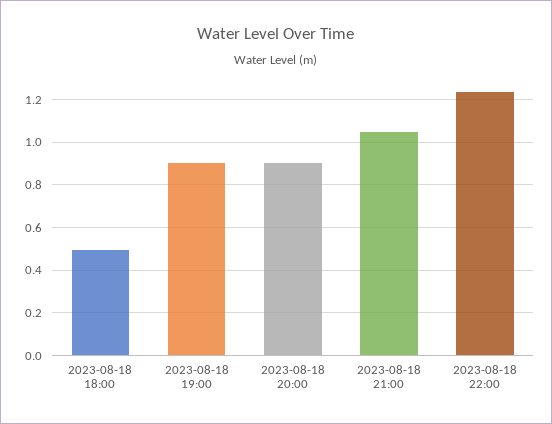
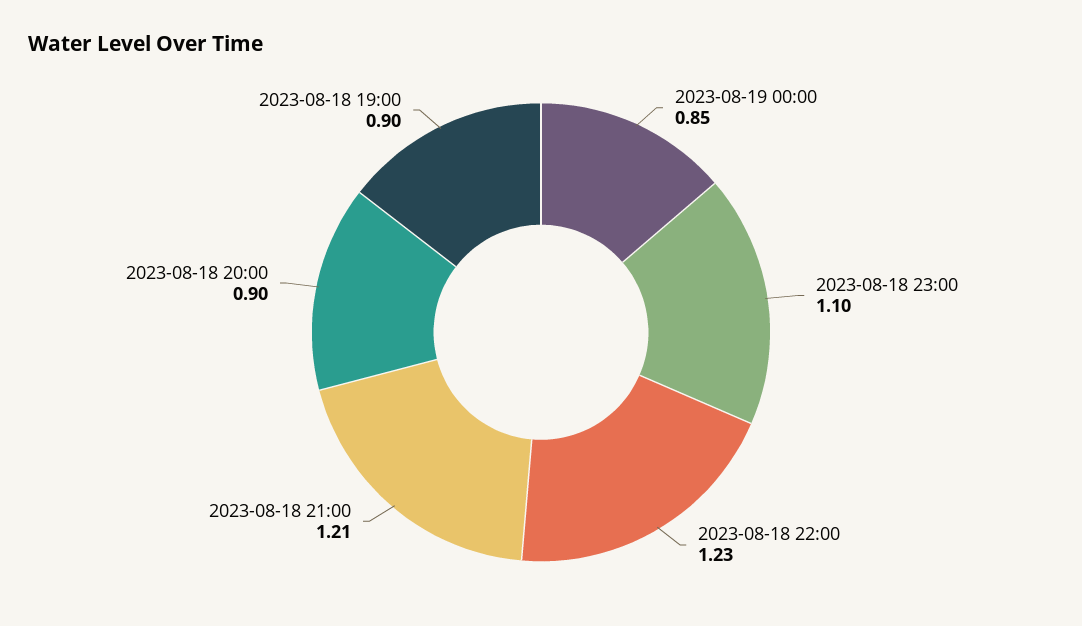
2023-08-18 18:00: 0.5 -> none
2023-08-18 21:00: 1.05 -> 1.21
2023-08-19 00:00: none -> 0.85
2023-08-18 23:00: none -> 1.1

